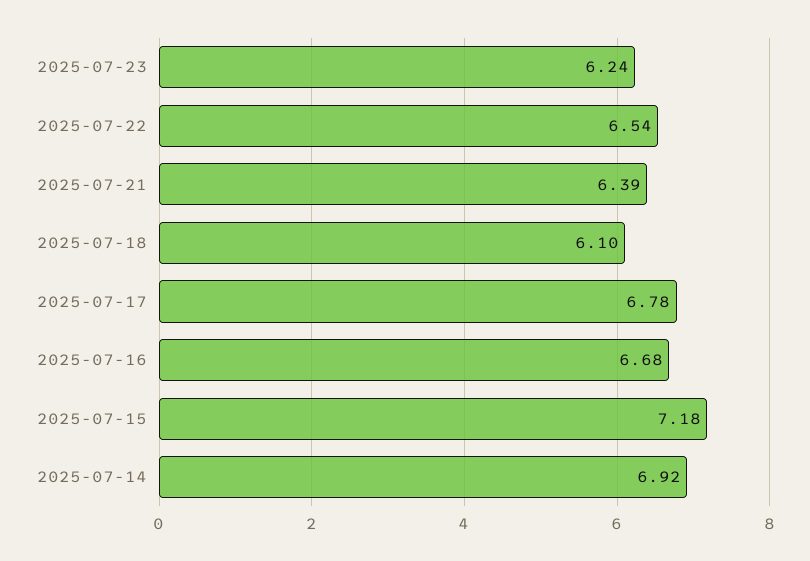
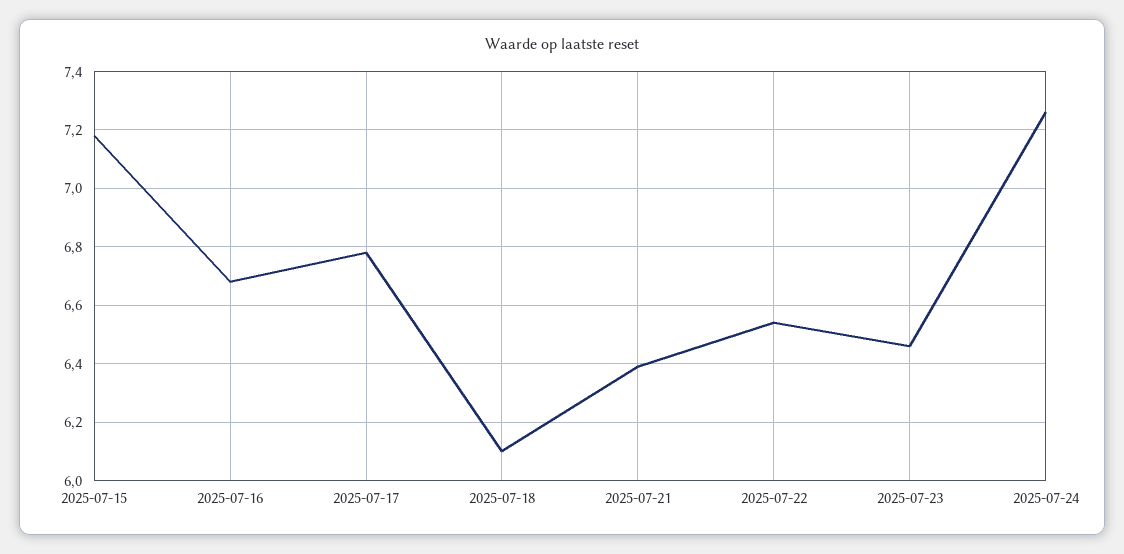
2025-07-23: 6.24 -> 6.45
2025-07-14: 6.92 -> none
2025-07-24: none -> 7.25

